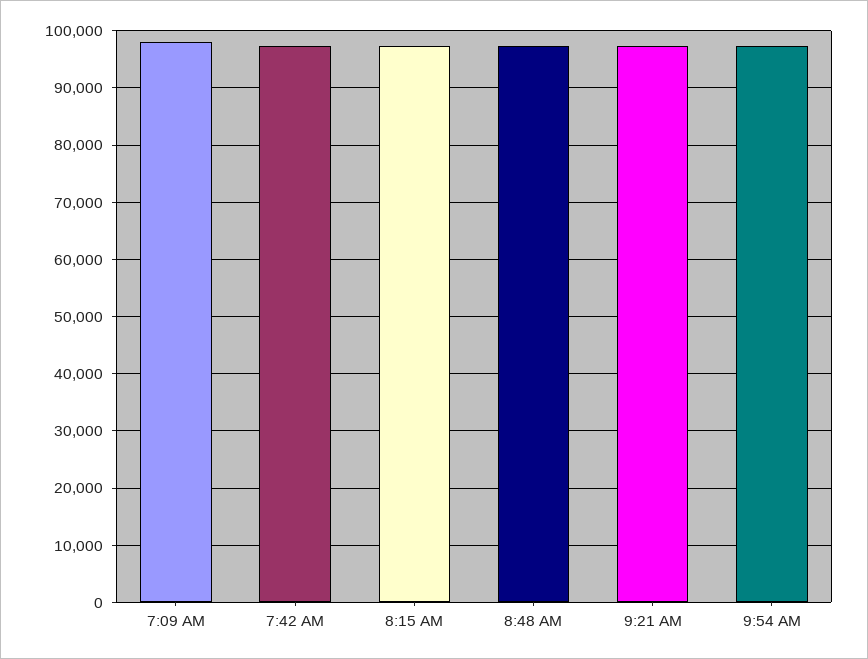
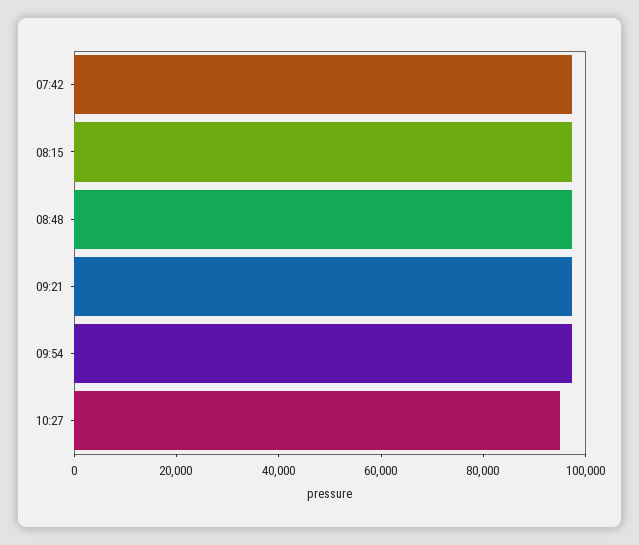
7:09 AM: 98000 -> none
10:27: none -> 95000

